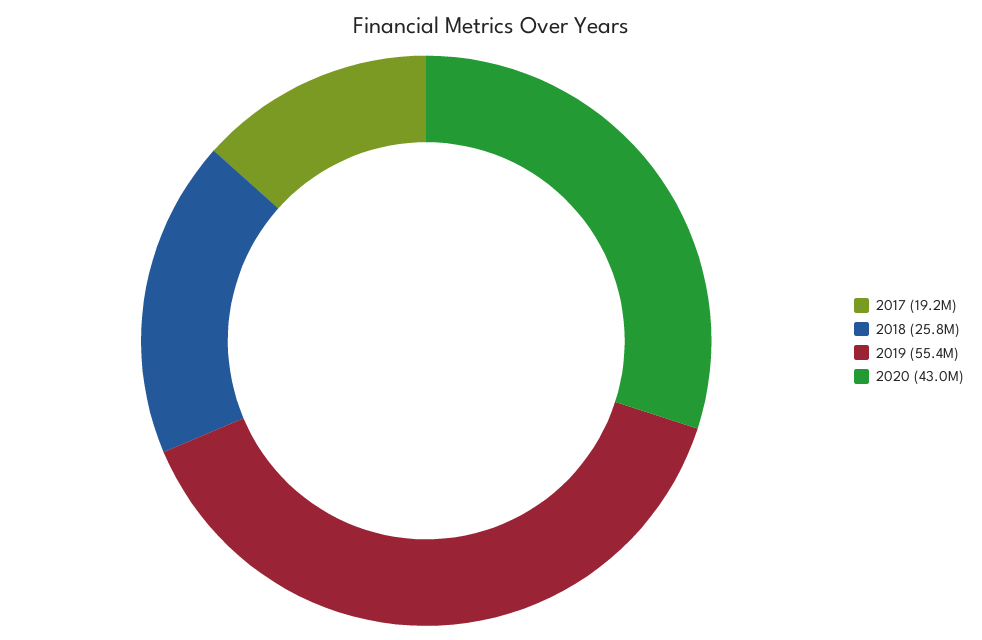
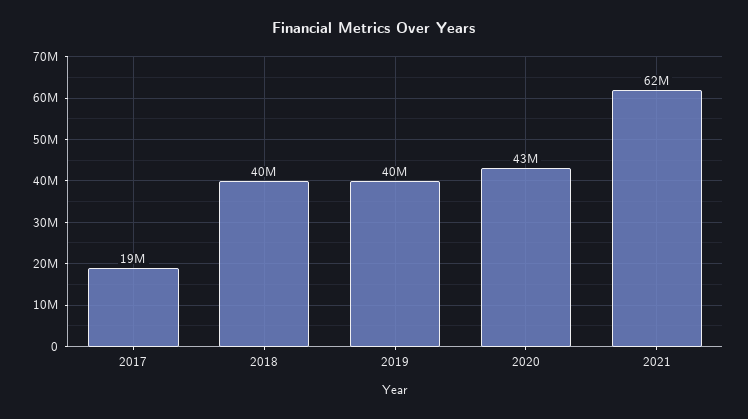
2018: 25800000 -> 40000000
2019: 55400000 -> 40000000
2021: none -> 62000000

